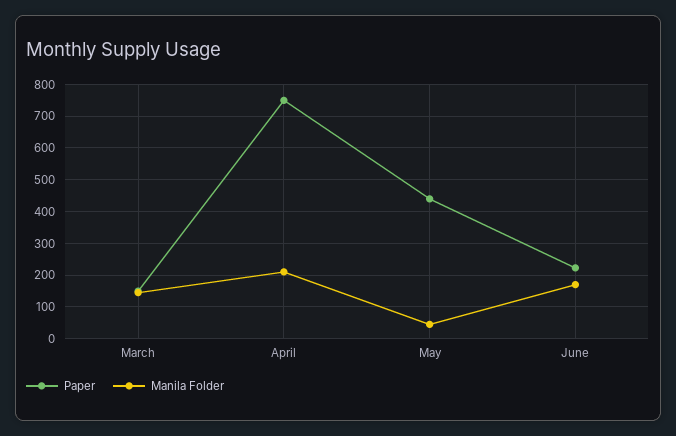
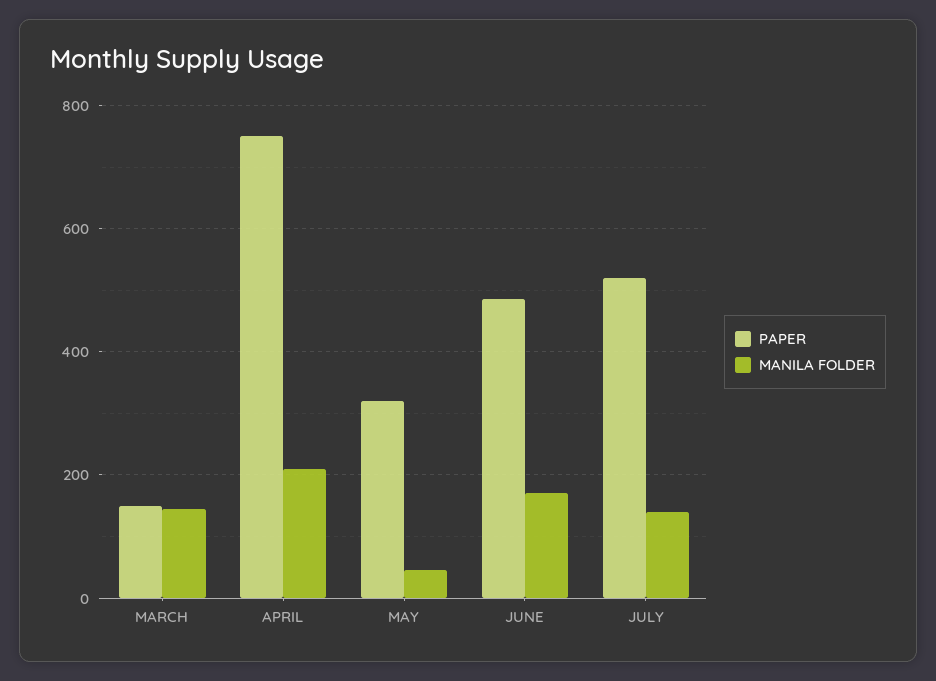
Paper, May: 440 -> 320
Paper, June: 220 -> 480
Paper, JULY: none -> 520
Manila Folder, JULY: none -> 140

